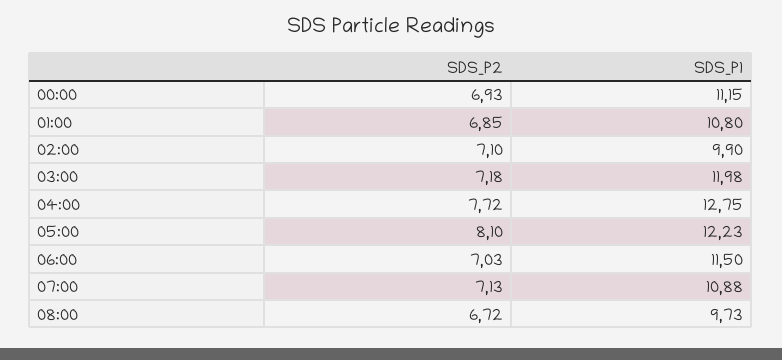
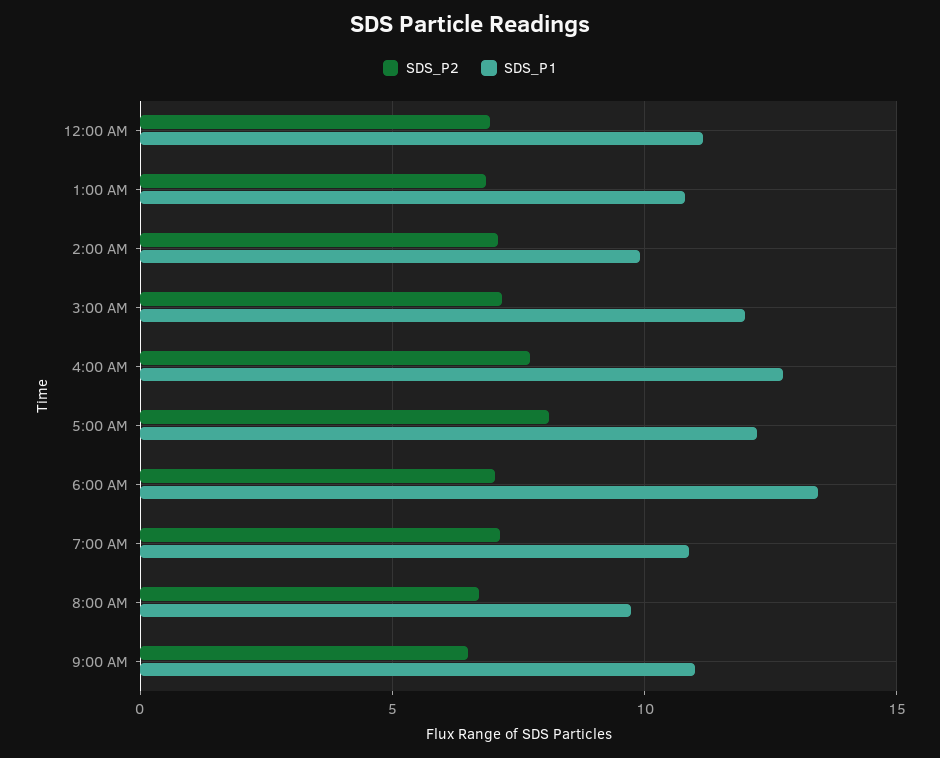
SDS_P1, 06:00: 11.5 -> 13.5
SDS_P2, 9:00 AM: none -> 6.5
SDS_P1, 9:00 AM: none -> 11

